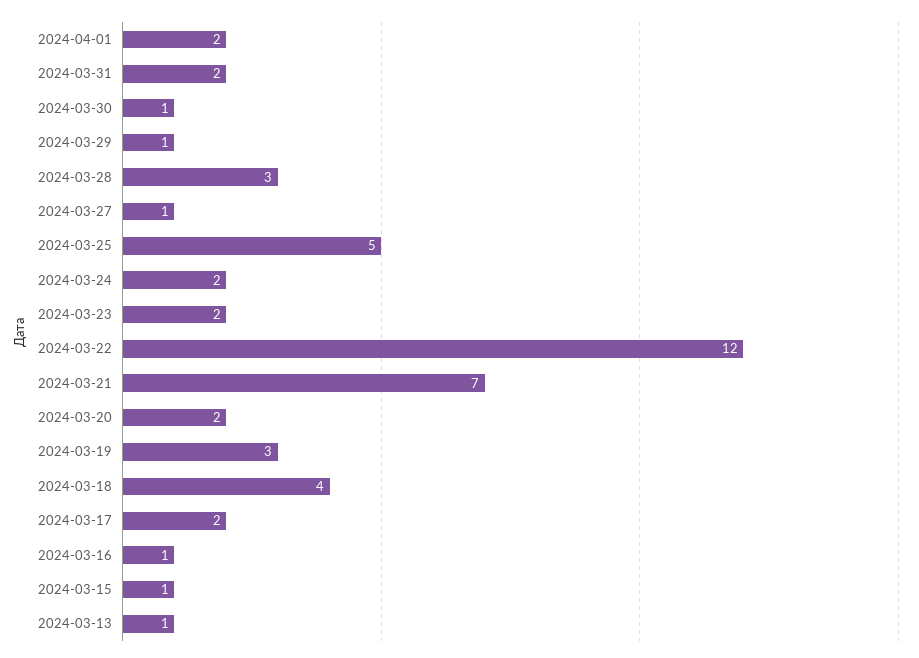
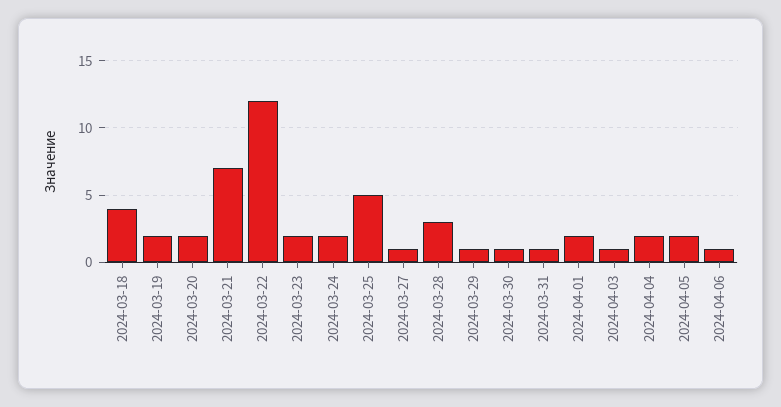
2024-03-31: 2 -> 1
2024-03-19: 3 -> 2
2024-03-17: 2 -> none
2024-03-16: 1 -> none
2024-03-15: 1 -> none
2024-03-13: 1 -> none
2024-04-03: none -> 1
2024-04-04: none -> 2
2024-04-05: none -> 2
2024-04-06: none -> 1

